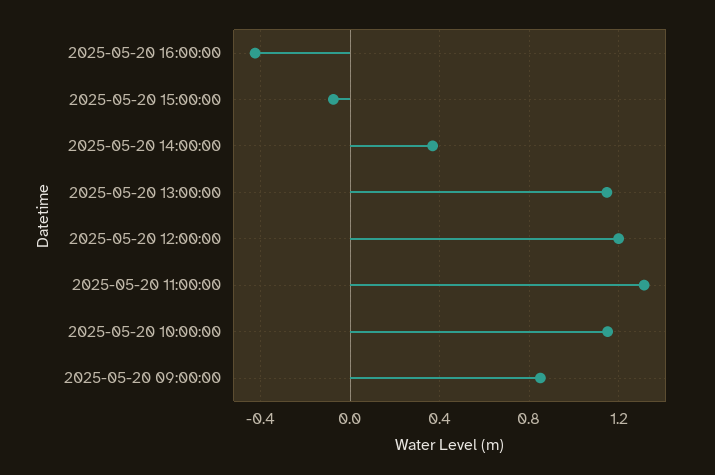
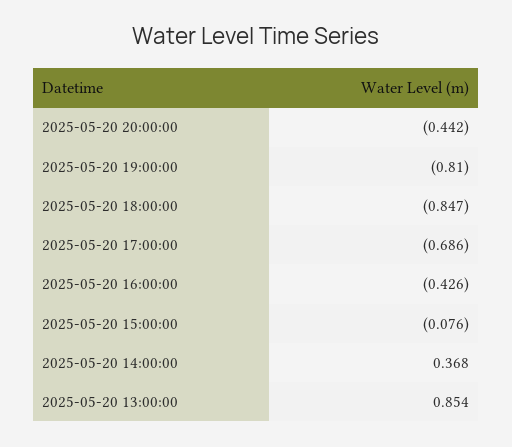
2025-05-20 13:00:00: 1.15 -> 0.854
2025-05-20 12:00:00: 1.2 -> none
2025-05-20 11:00:00: 1.3 -> none
2025-05-20 10:00:00: 1.15 -> none
2025-05-20 09:00:00: 0.85 -> none
2025-05-20 20:00:00: none -> -0.442
2025-05-20 19:00:00: none -> -0.81
2025-05-20 18:00:00: none -> -0.847
2025-05-20 17:00:00: none -> -0.686

